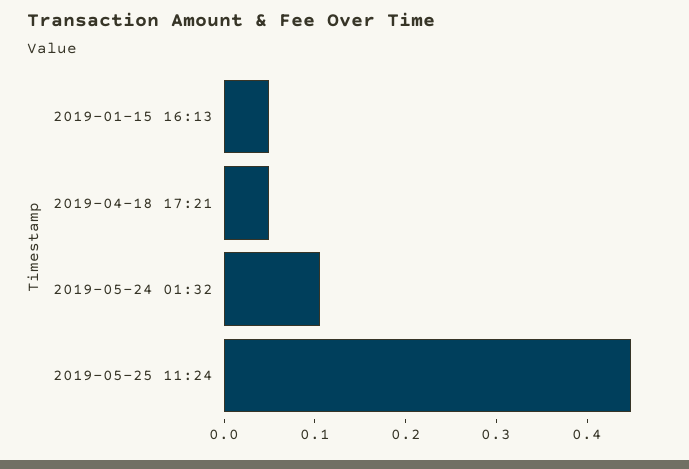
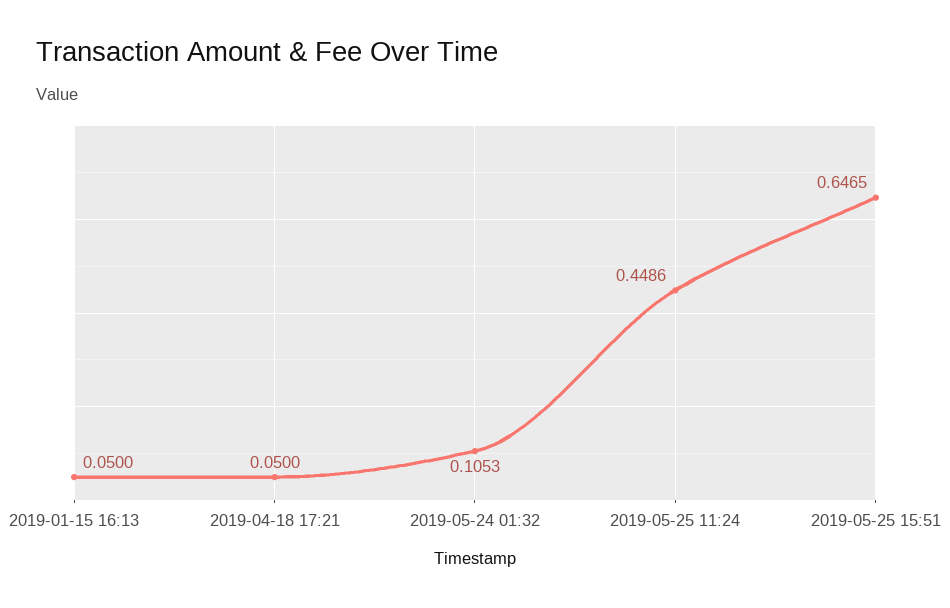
2019-05-25 15:51: none -> 0.6465

